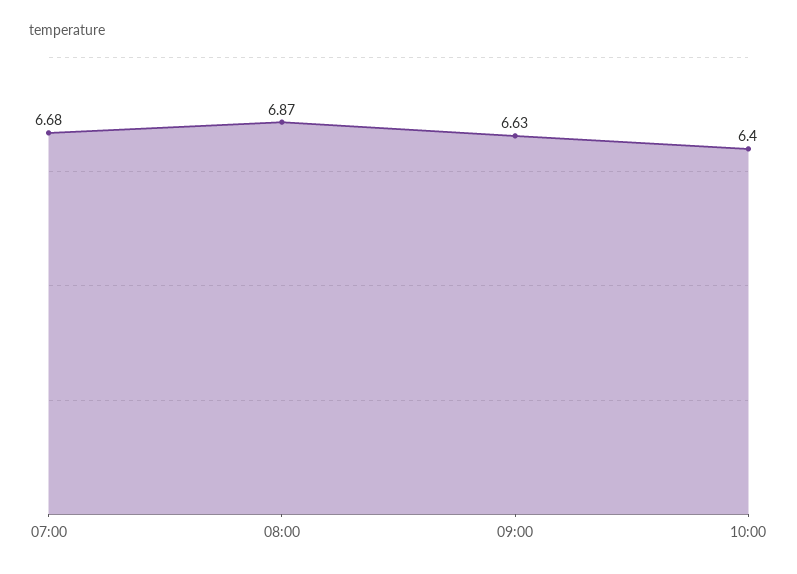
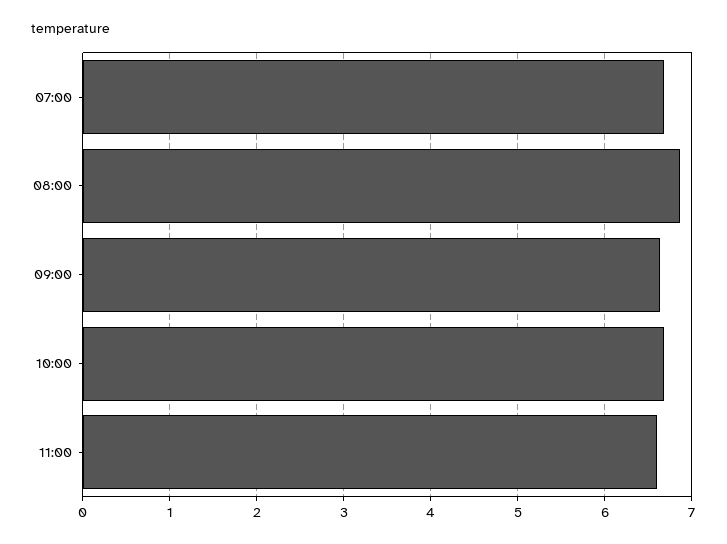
10:00: 6.4 -> 6.7
11:00: none -> 6.6

